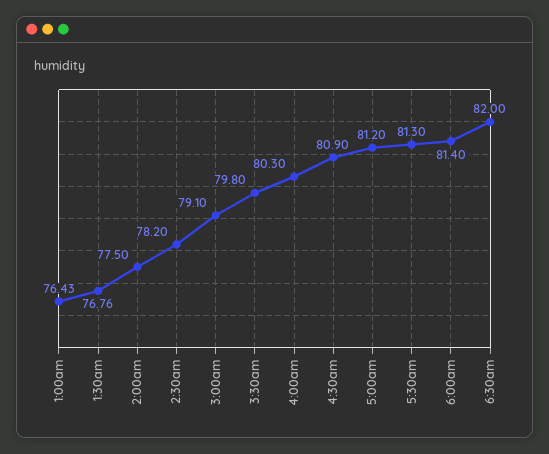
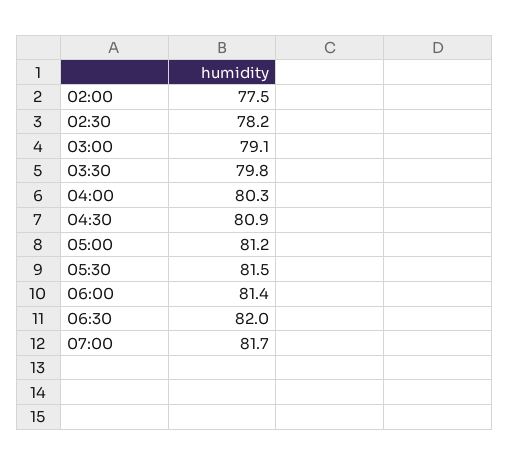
1:00am: 76.43 -> none
1:30am: 76.76 -> none
5:30am: 81.3 -> 81.5
07:00: none -> 81.7

